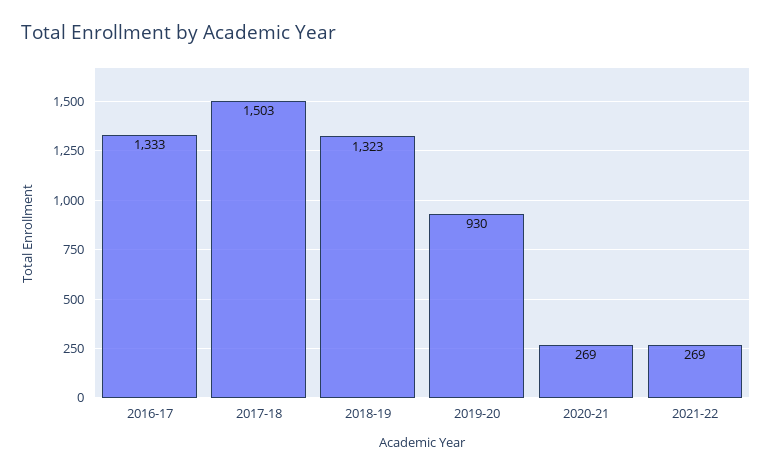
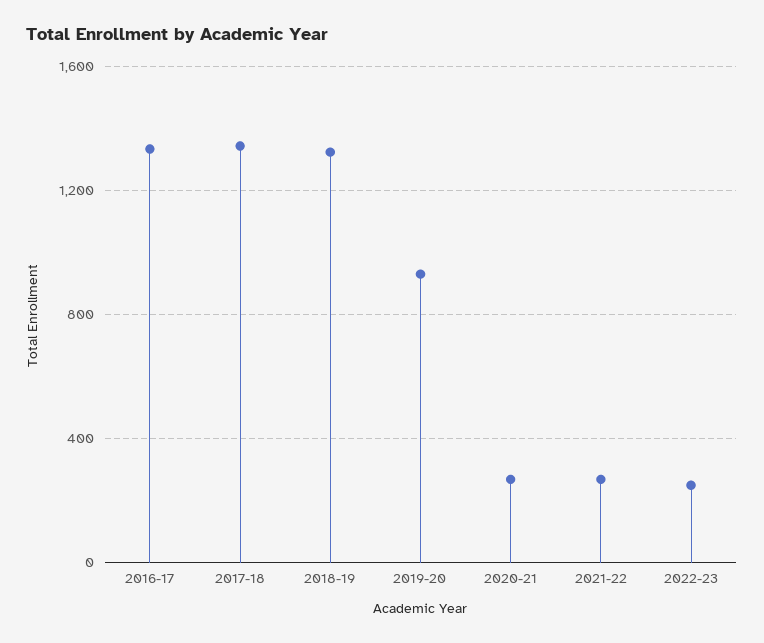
2017-18: 1503 -> 1350
2022-23: none -> 250

